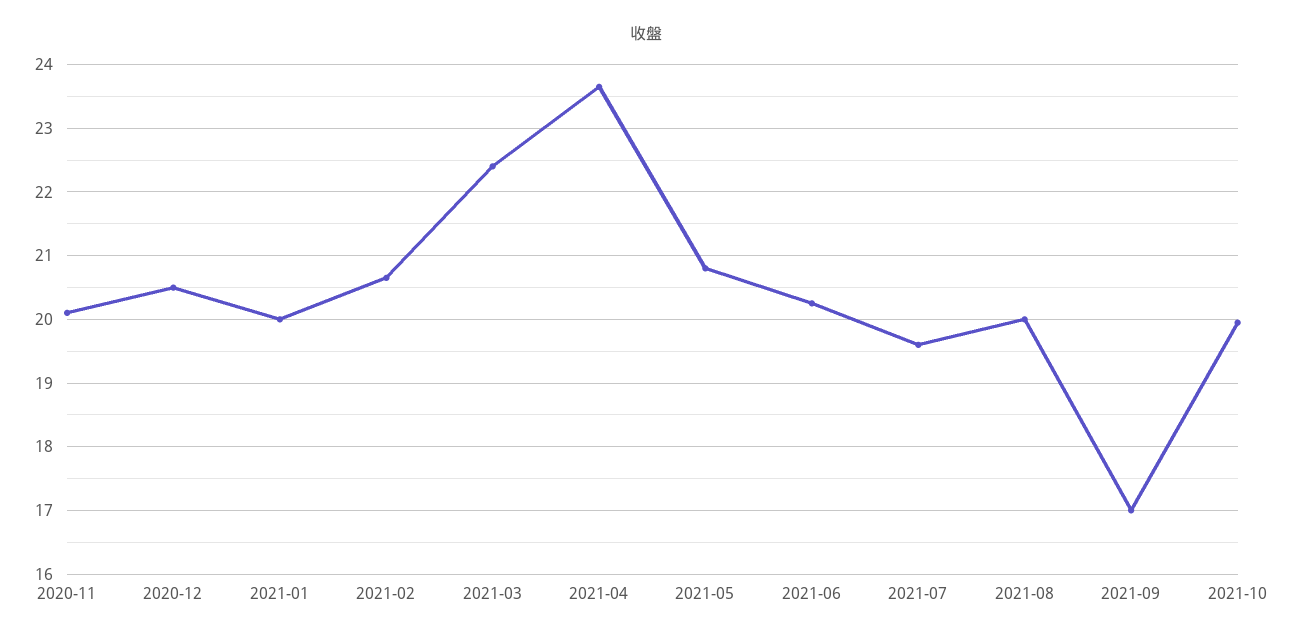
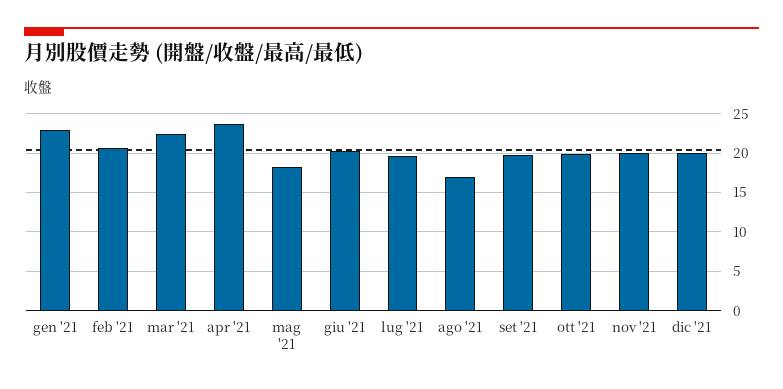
2020-11: 20.1 -> none
2020-12: 20.5 -> none
2021-01: 20 -> 23
2021-05: 20.8 -> 18
2021-08: 20 -> 17
2021-09: 17 -> 20
nov '21: none -> 20
dic '21: none -> 20

